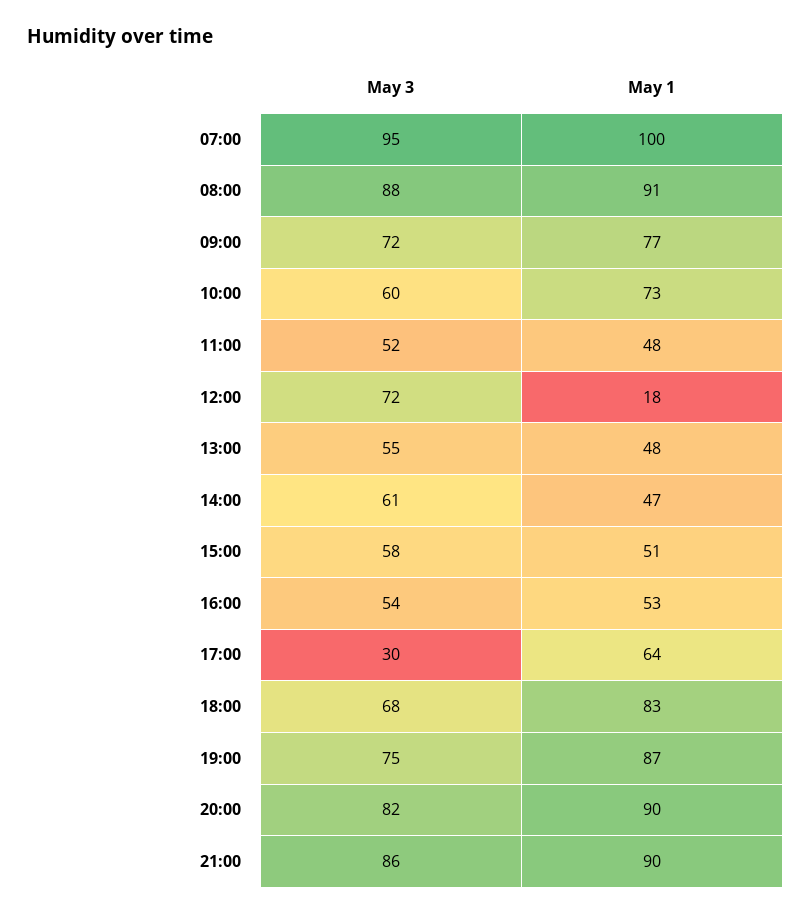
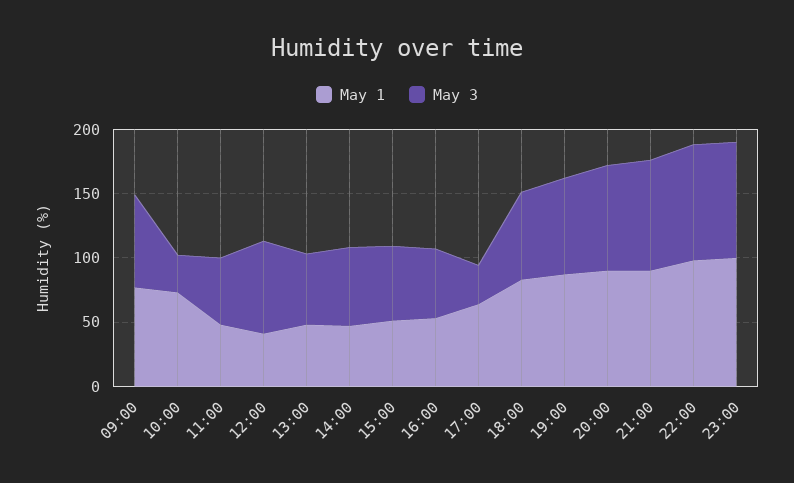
May 3, 07:00: 95 -> none
May 1, 07:00: 100 -> none
May 3, 08:00: 88 -> none
May 1, 08:00: 91 -> none
May 3, 10:00: 60 -> 30
May 1, 12:00: 18 -> 40
May 1, 22:00: none -> 100
May 3, 22:00: none -> 90
May 1, 23:00: none -> 100
May 3, 23:00: none -> 90

